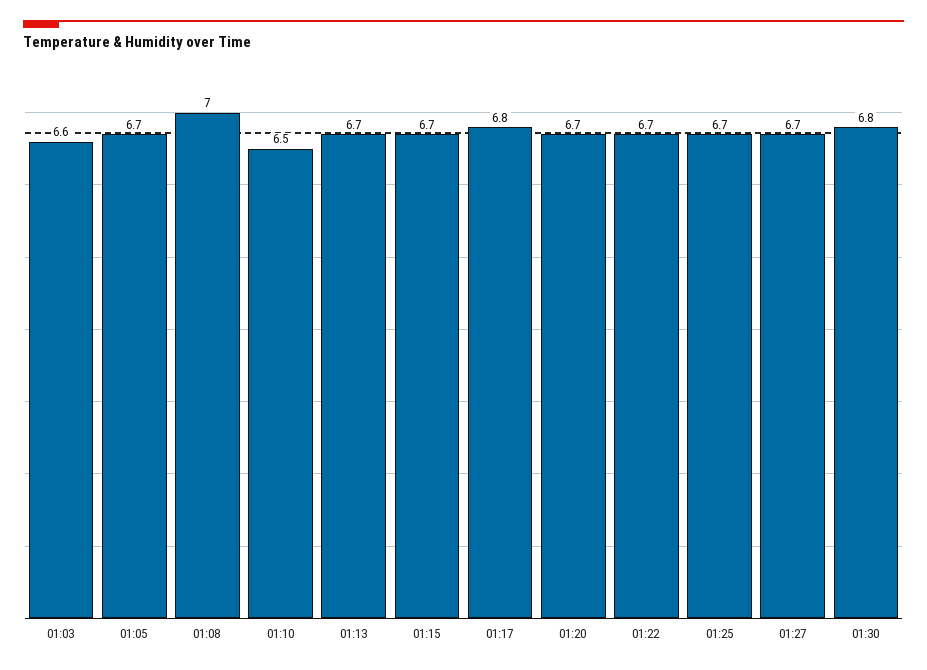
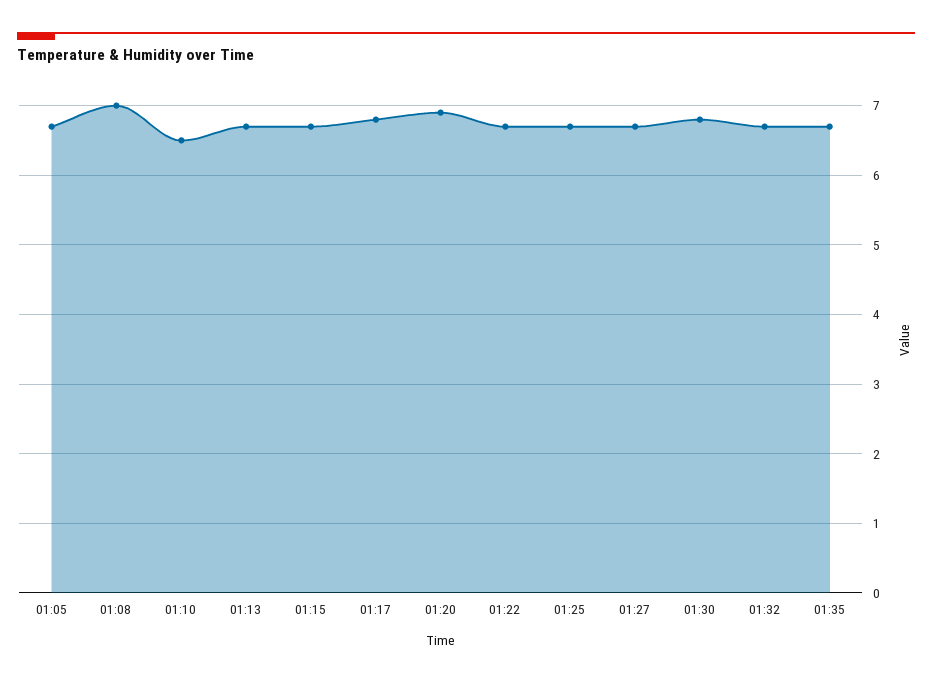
01:03: 6.6 -> none
01:20: 6.7 -> 6.9
01:32: none -> 6.7
01:35: none -> 6.7

